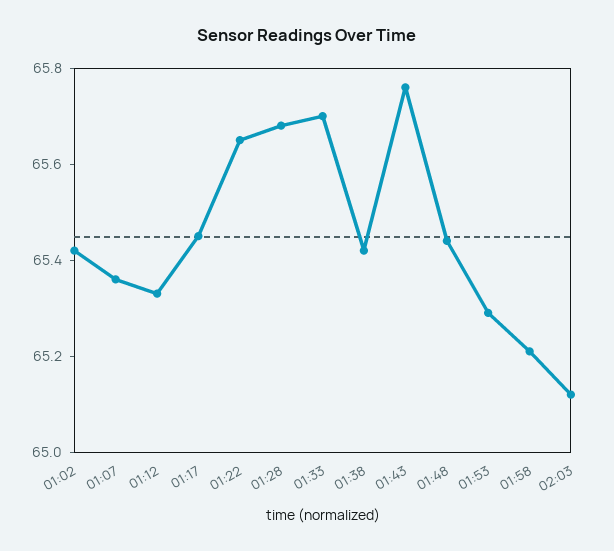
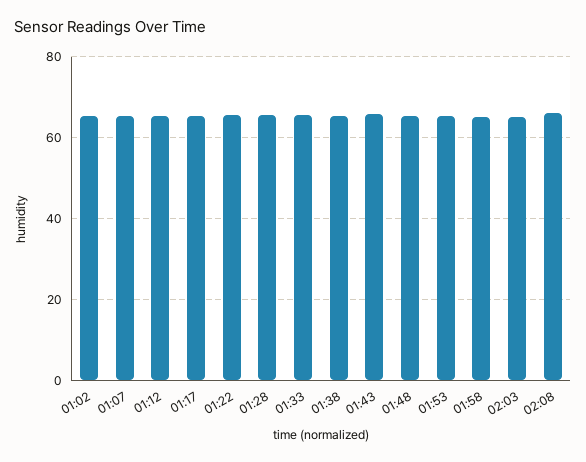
02:08: none -> 66

